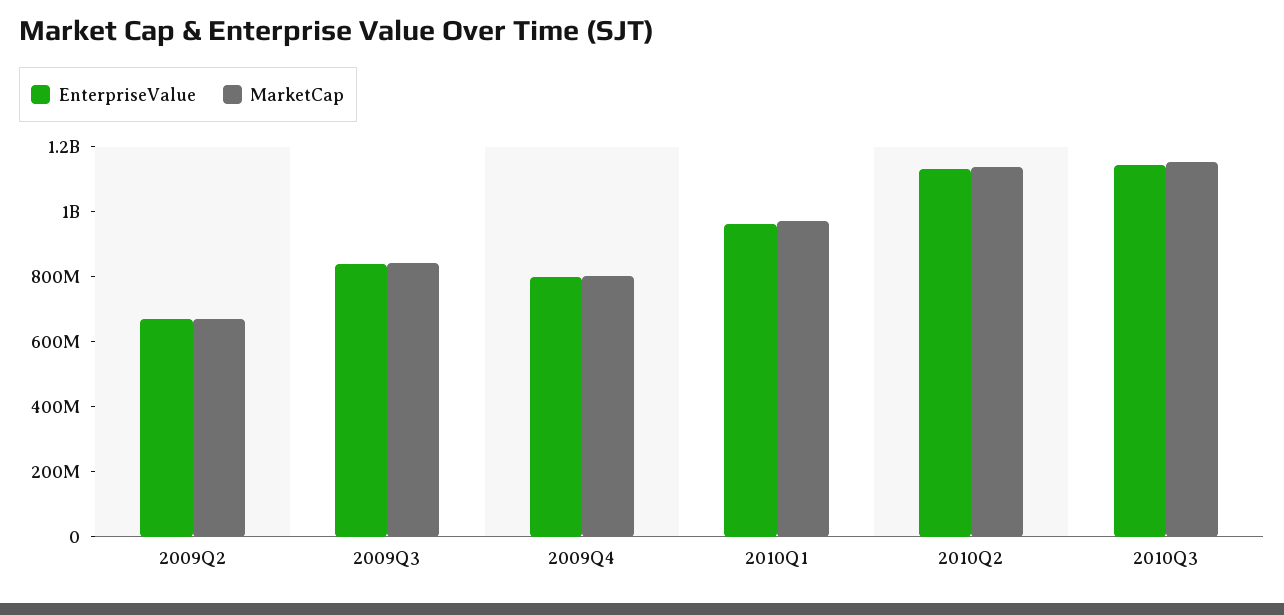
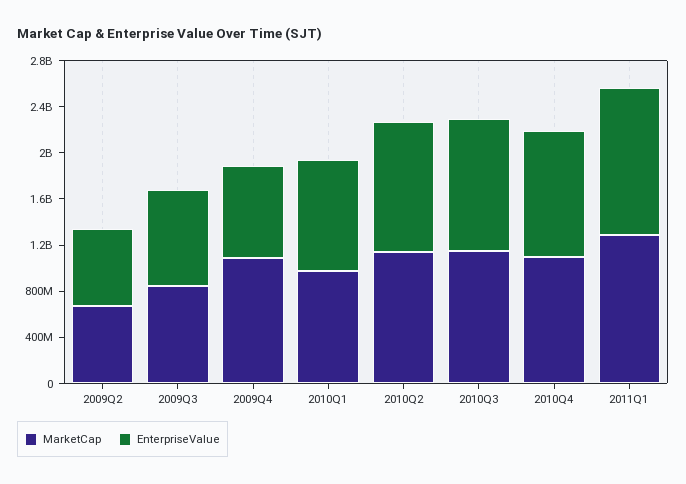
MarketCap, 2009Q4: 800000000 -> 1100000000
MarketCap, 2010Q4: none -> 1100000000
EnterpriseValue, 2010Q4: none -> 1100000000
MarketCap, 2011Q1: none -> 1300000000
EnterpriseValue, 2011Q1: none -> 1300000000

